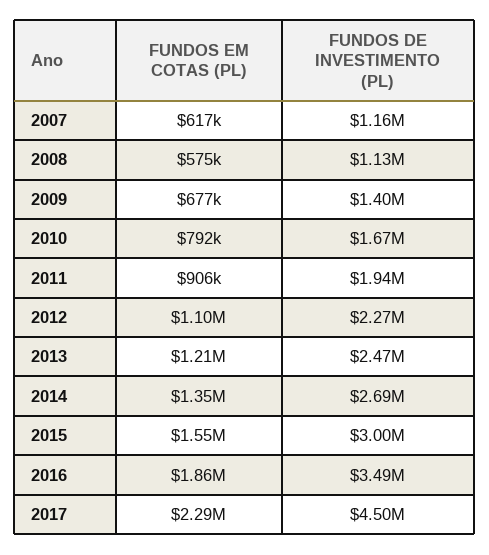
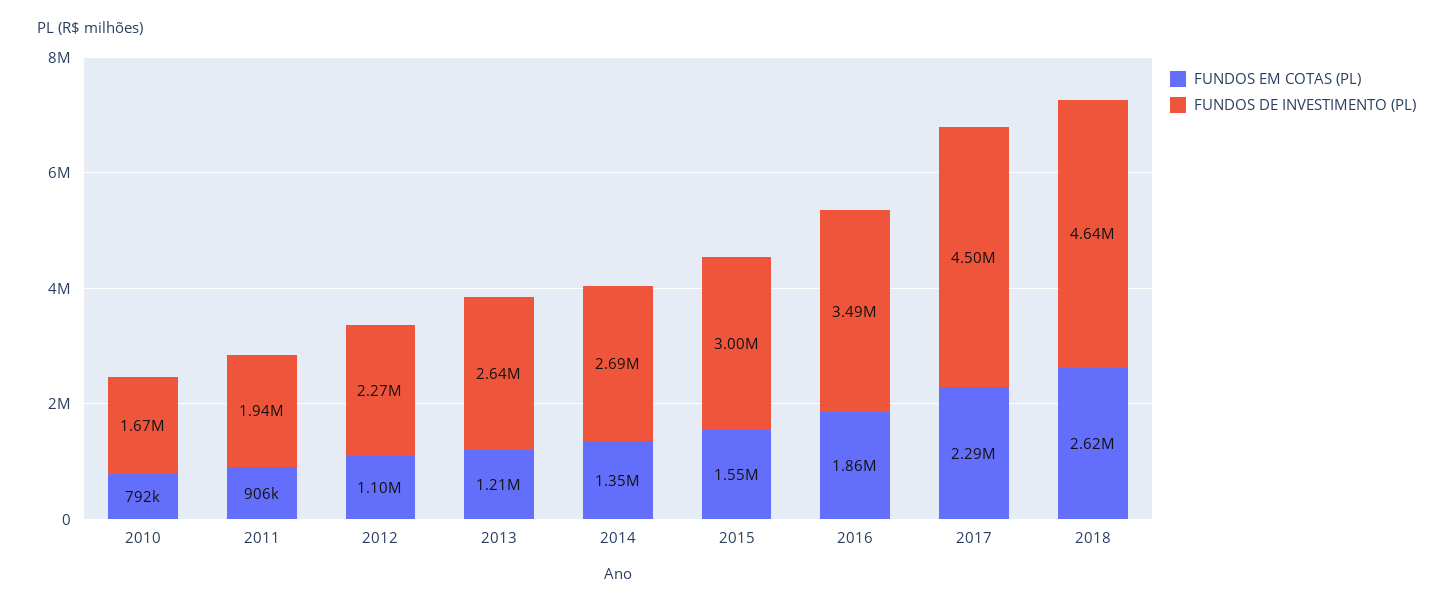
FUNDOS EM COTAS (PL), 2007: 617000 -> none
FUNDOS DE INVESTIMENTO (PL), 2007: 1160000 -> none
FUNDOS EM COTAS (PL), 2008: 575000 -> none
FUNDOS DE INVESTIMENTO (PL), 2008: 1130000 -> none
FUNDOS EM COTAS (PL), 2009: 677000 -> none
FUNDOS DE INVESTIMENTO (PL), 2009: 1400000 -> none
FUNDOS DE INVESTIMENTO (PL), 2013: 2470000 -> 2640000
FUNDOS EM COTAS (PL), 2018: none -> 2620000
FUNDOS DE INVESTIMENTO (PL), 2018: none -> 4640000

